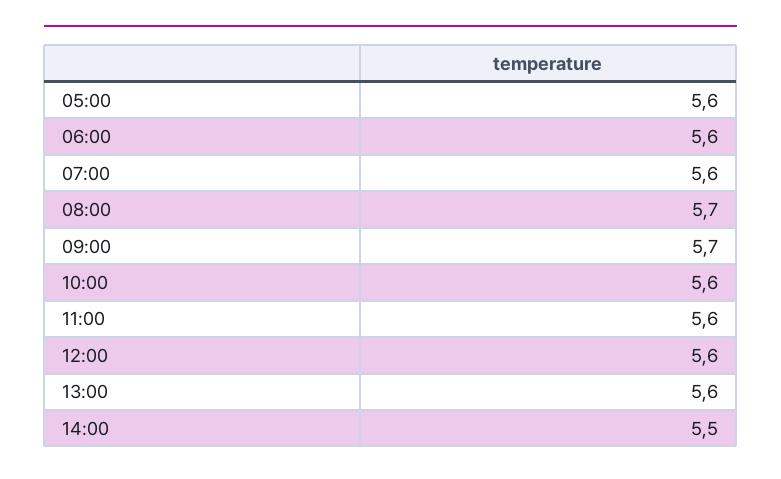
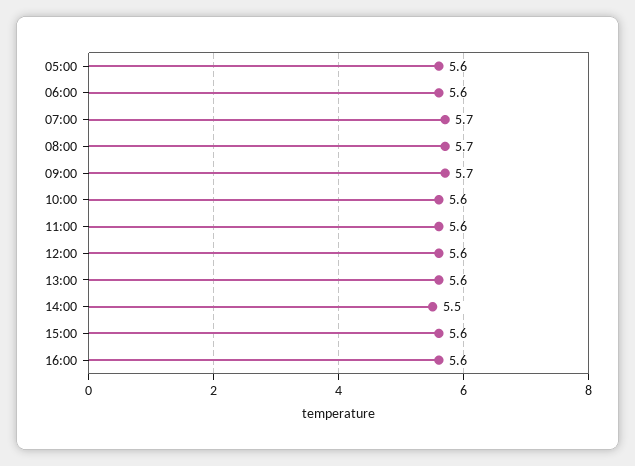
07:00: 5.6 -> 5.7
15:00: none -> 5.6
16:00: none -> 5.6

